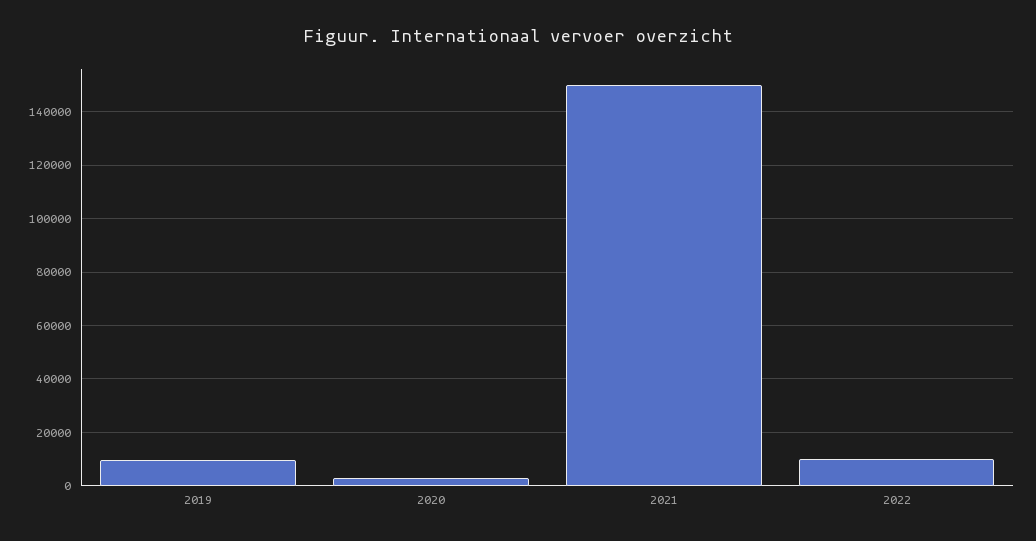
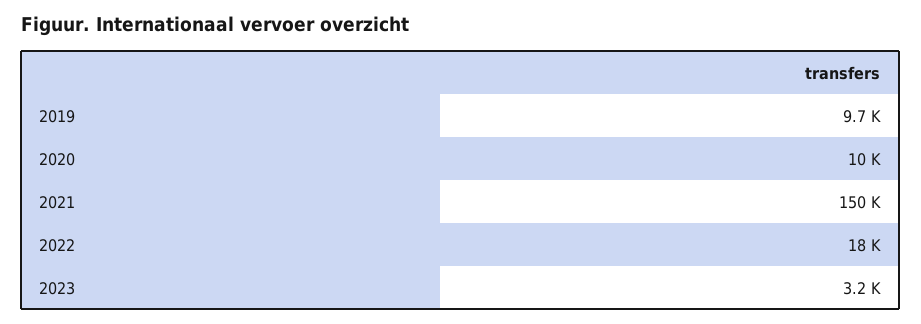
2020: 2500 -> 10000
2022: 10000 -> 18000
2023: none -> 3200

